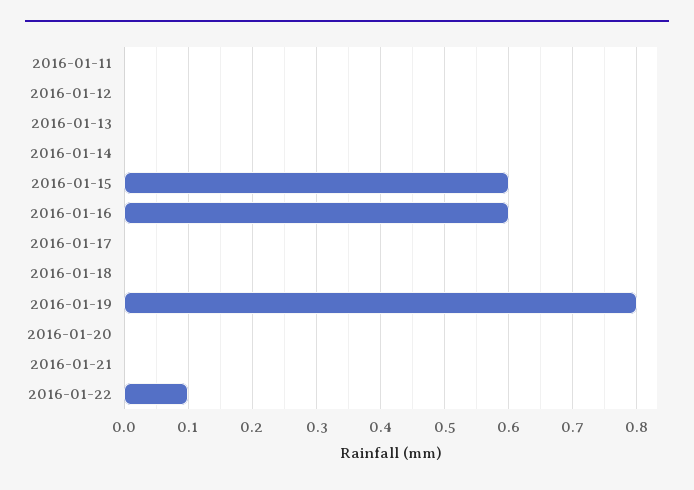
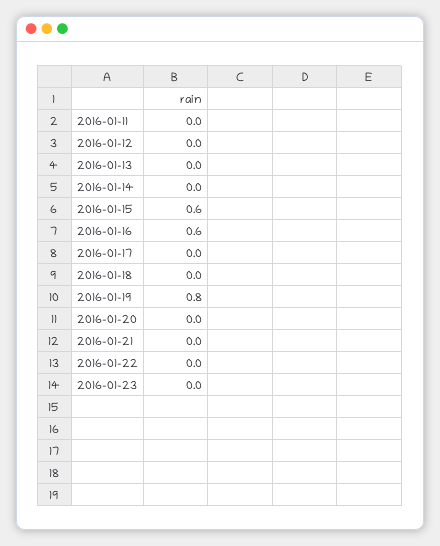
2016-01-22: 0.1 -> 0
2016-01-23: none -> 0

